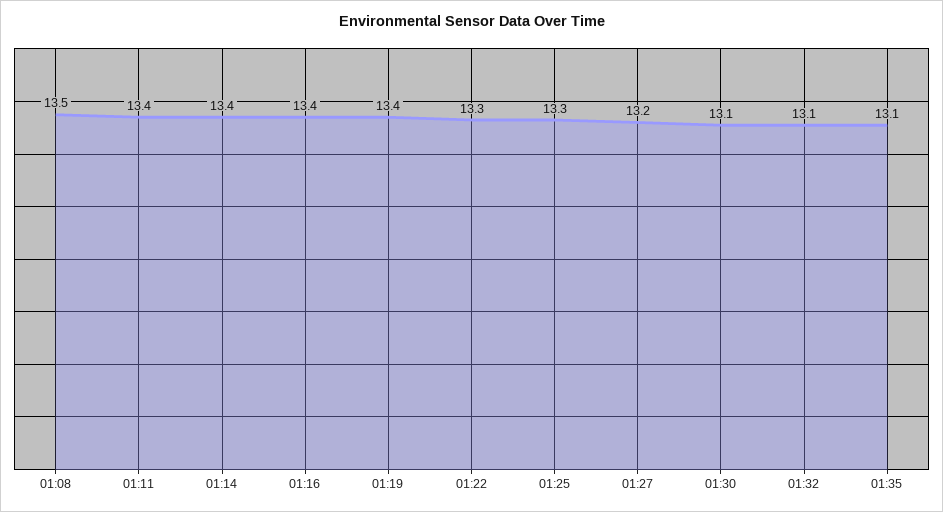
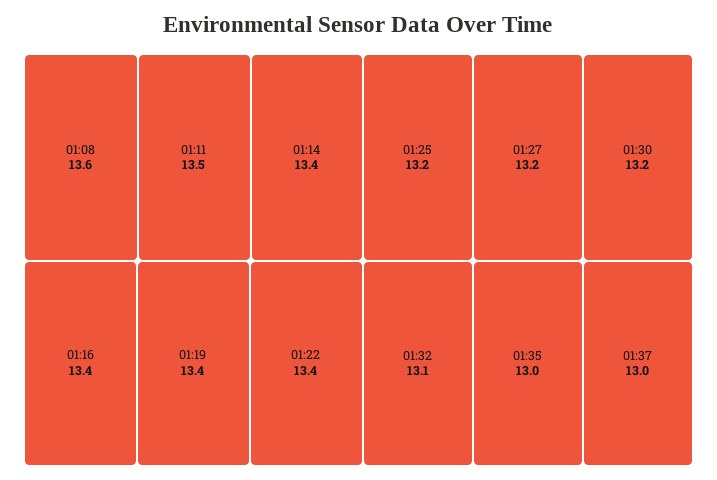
01:08: 13.5 -> 13.6
01:11: 13.4 -> 13.5
01:22: 13.3 -> 13.4
01:25: 13.3 -> 13.2
01:30: 13.1 -> 13.2
01:35: 13.1 -> 13
01:37: none -> 13

